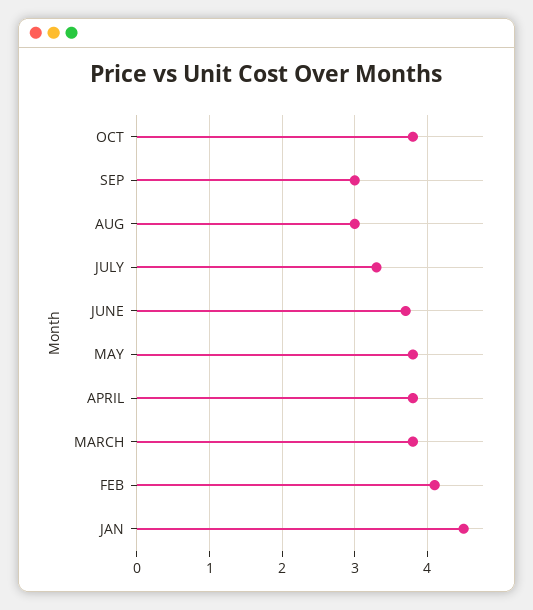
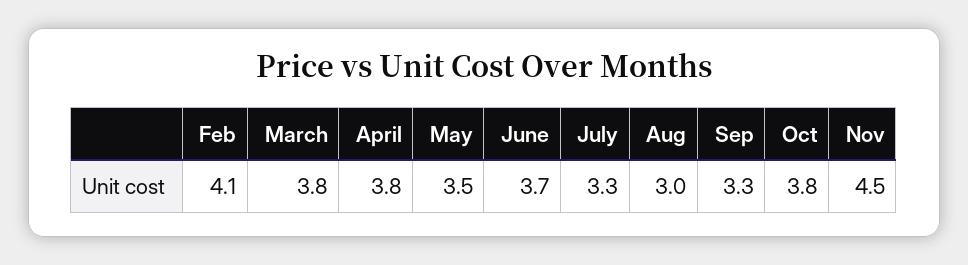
SEP: 3 -> 3.3
MAY: 3.8 -> 3.5
JAN: 4.5 -> none
Nov: none -> 4.5

